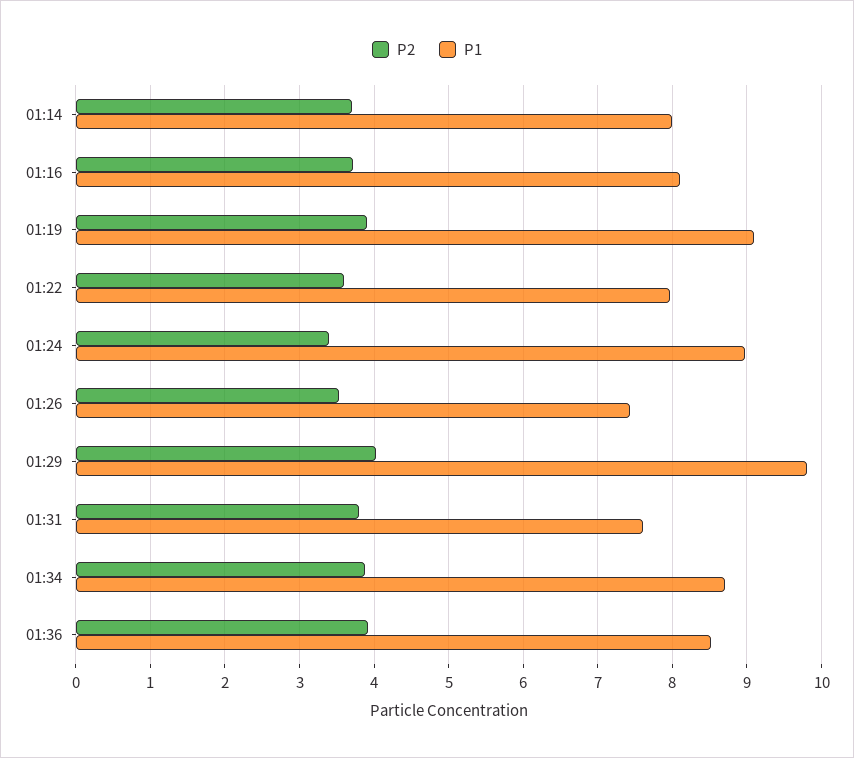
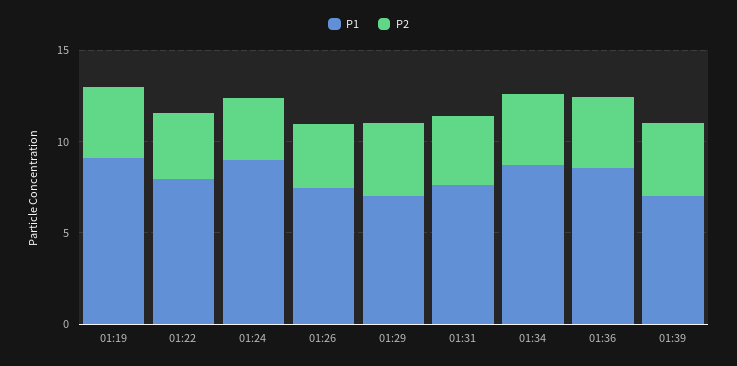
P2, 01:14: 3.7 -> none
P1, 01:14: 8 -> none
P2, 01:16: 3.7 -> none
P1, 01:16: 8.1 -> none
P1, 01:29: 9.8 -> 7
P1, 01:39: none -> 7
P2, 01:39: none -> 4

